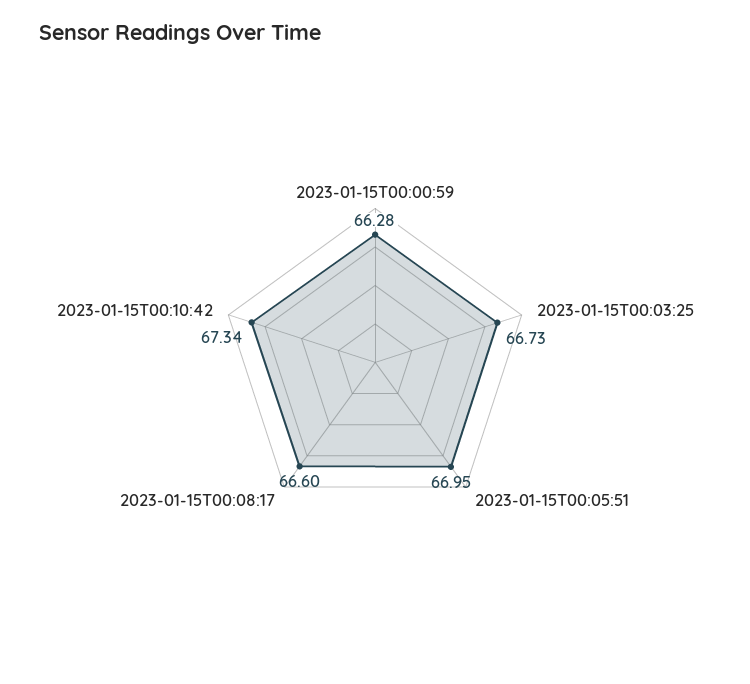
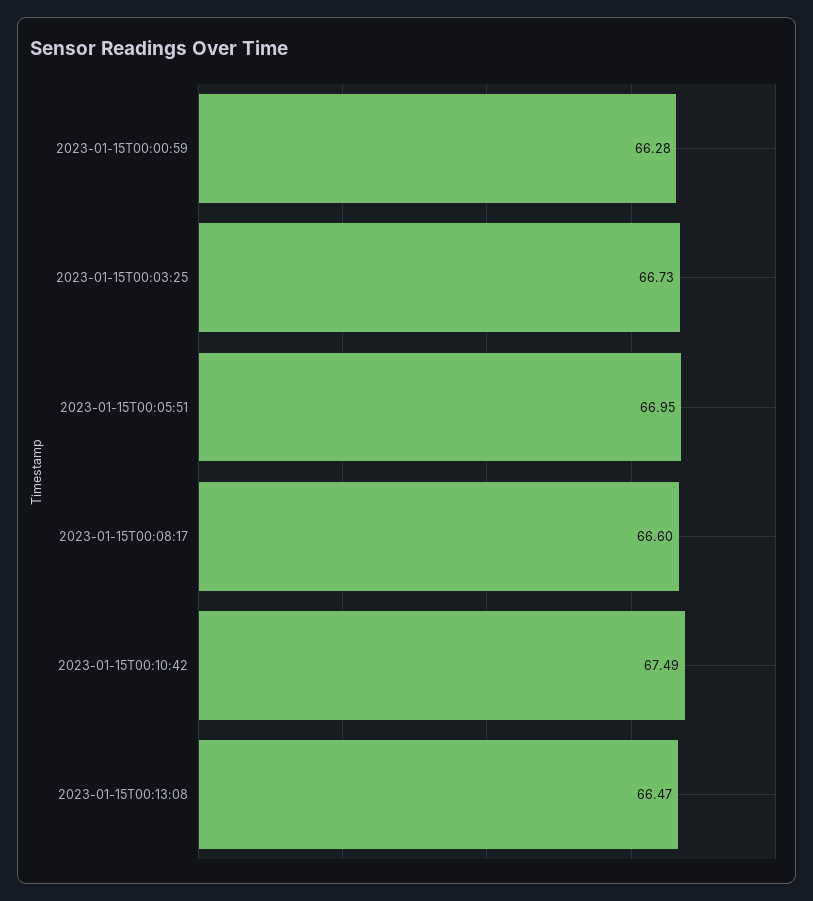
2023-01-15T00:10:42: 67.34 -> 67.49
2023-01-15T00:13:08: none -> 66.47

